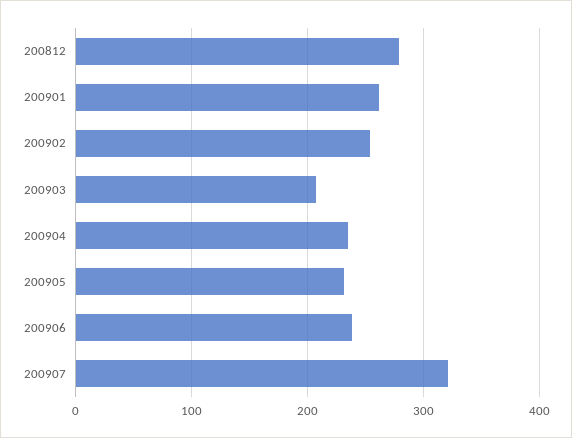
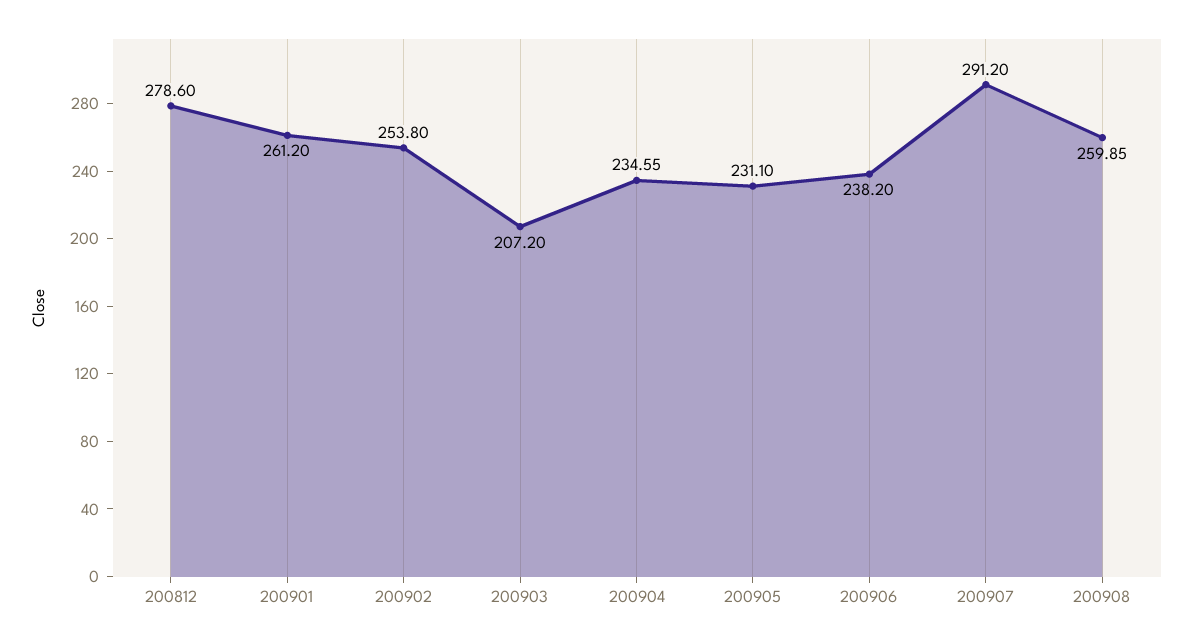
200907: 320 -> 291.2
200908: none -> 259.85

